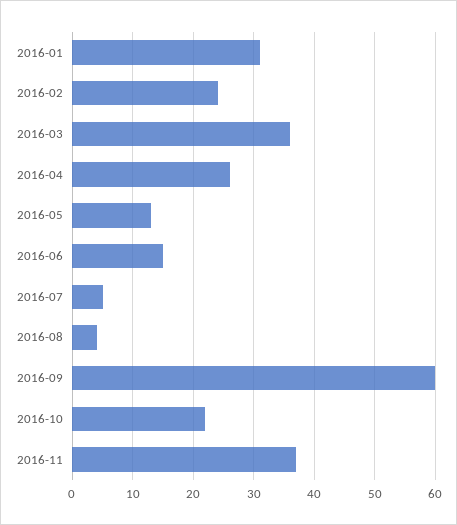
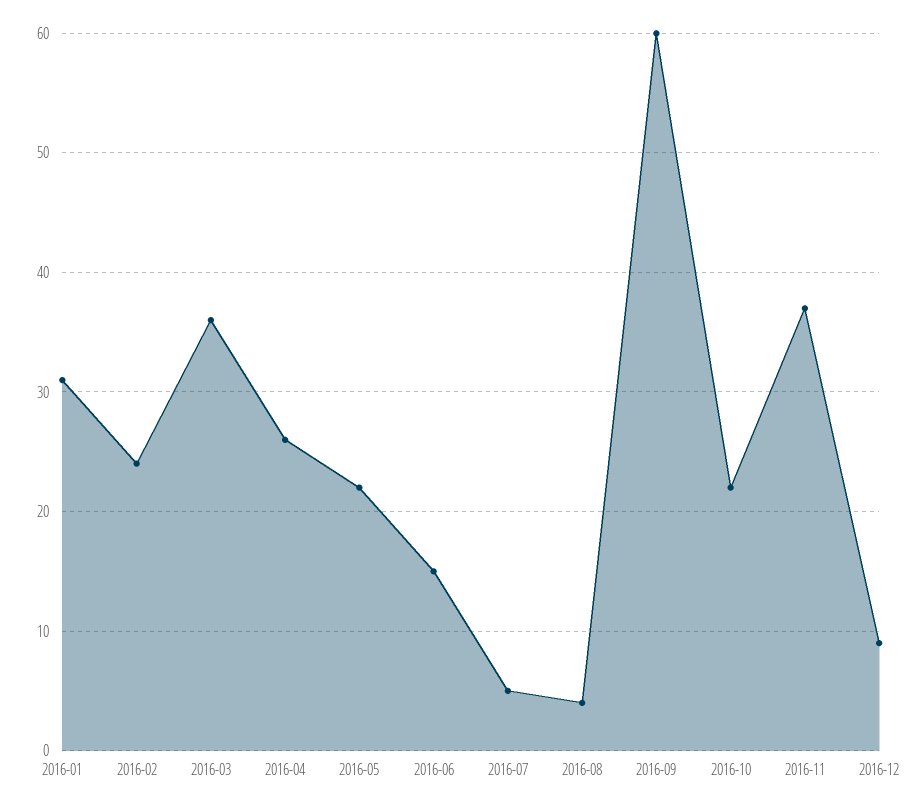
2016-05: 13 -> 22
2016-12: none -> 9

